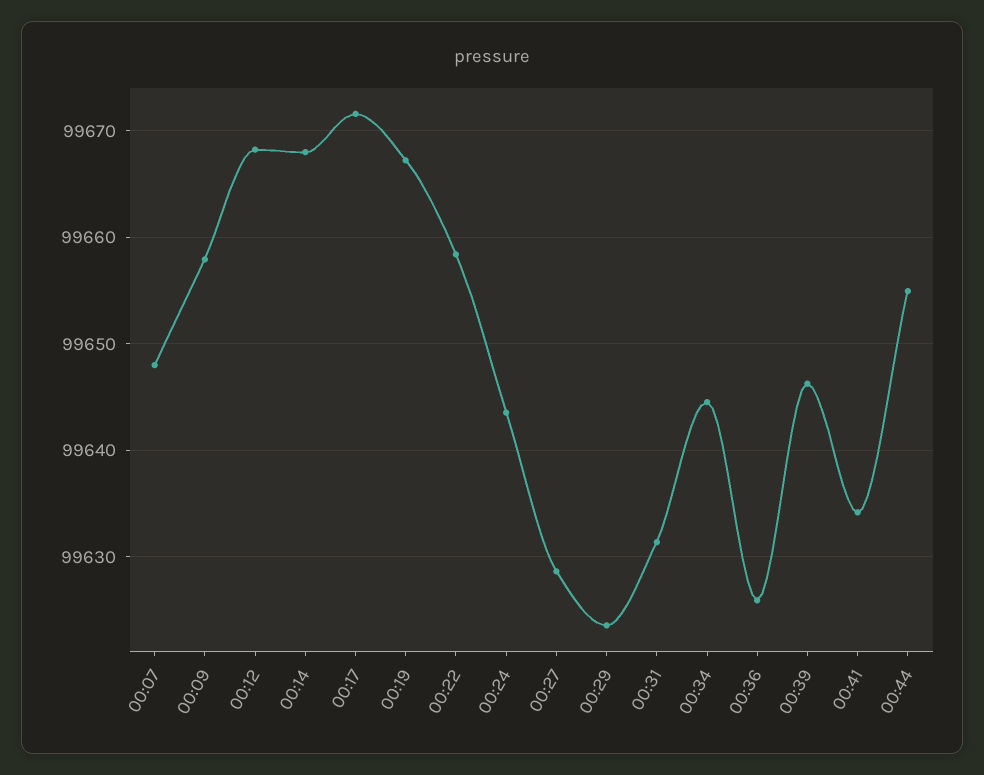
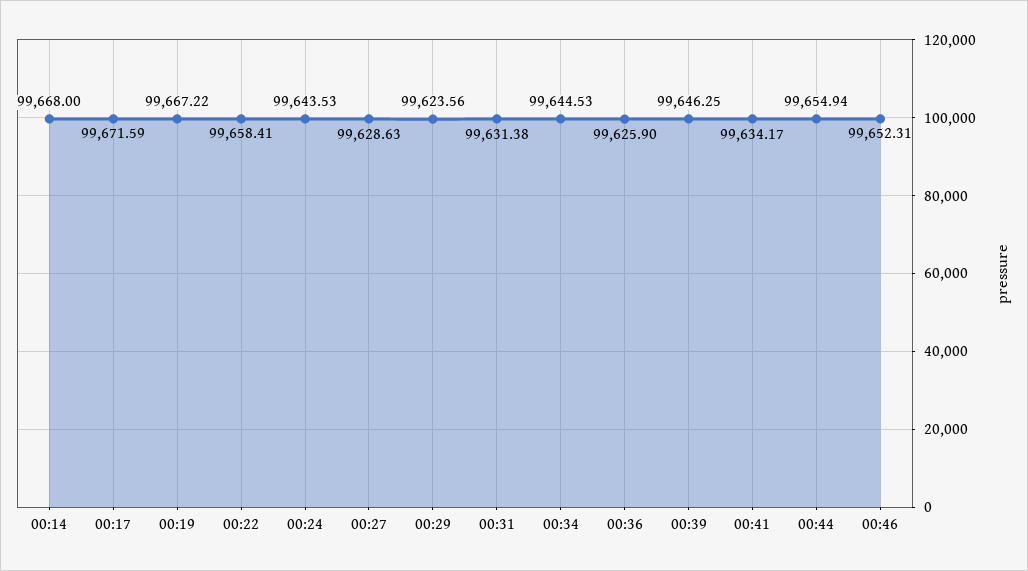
00:07: 99648 -> none
00:09: 99658 -> none
00:12: 99668 -> none
00:46: none -> 99652.31

